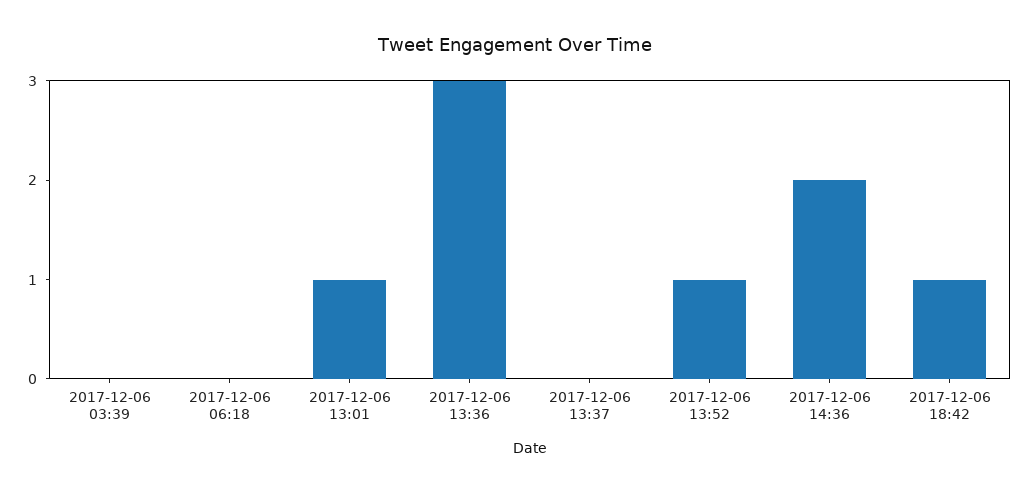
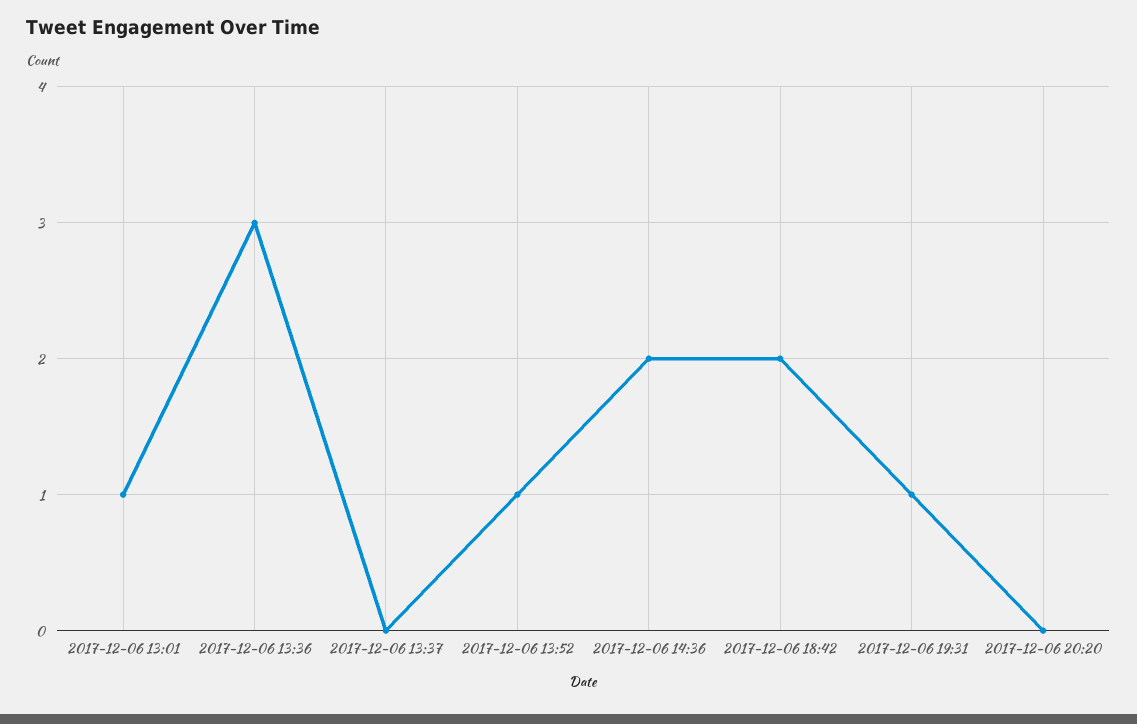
2017-12-06 03:39: 0 -> none
2017-12-06 06:18: 0 -> none
2017-12-06 18:42: 1 -> 2
2017-12-06 19:31: none -> 1
2017-12-06 20:20: none -> 0

